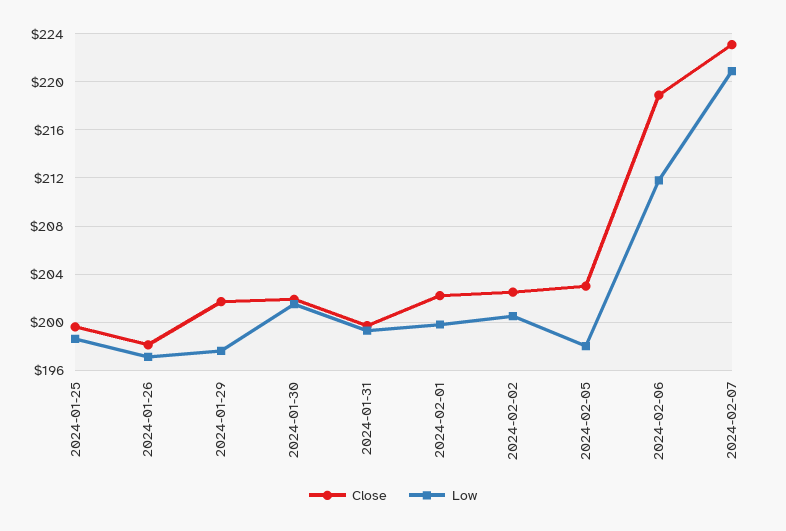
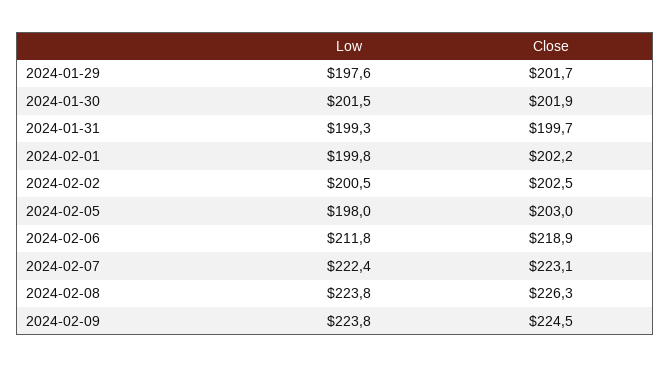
Close, 2024-01-25: 199.5 -> none
Low, 2024-01-25: 198.5 -> none
Close, 2024-01-26: 198 -> none
Low, 2024-01-26: 197 -> none
Low, 2024-02-07: 221 -> 222.4
Low, 2024-02-08: none -> 223.8
Close, 2024-02-08: none -> 226.3
Low, 2024-02-09: none -> 223.8
Close, 2024-02-09: none -> 224.5

